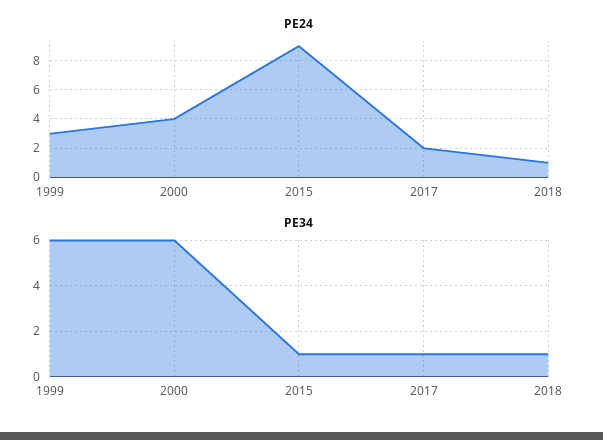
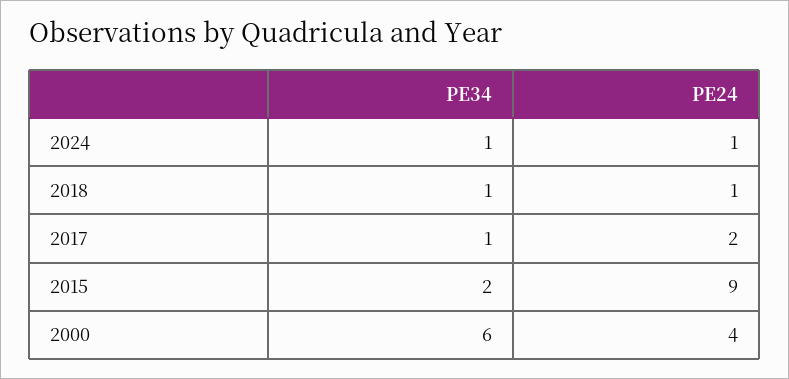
PE24, 1999: 3 -> none
PE34, 1999: 6 -> none
PE34, 2015: 1 -> 2
PE34, 2024: none -> 1
PE24, 2024: none -> 1

